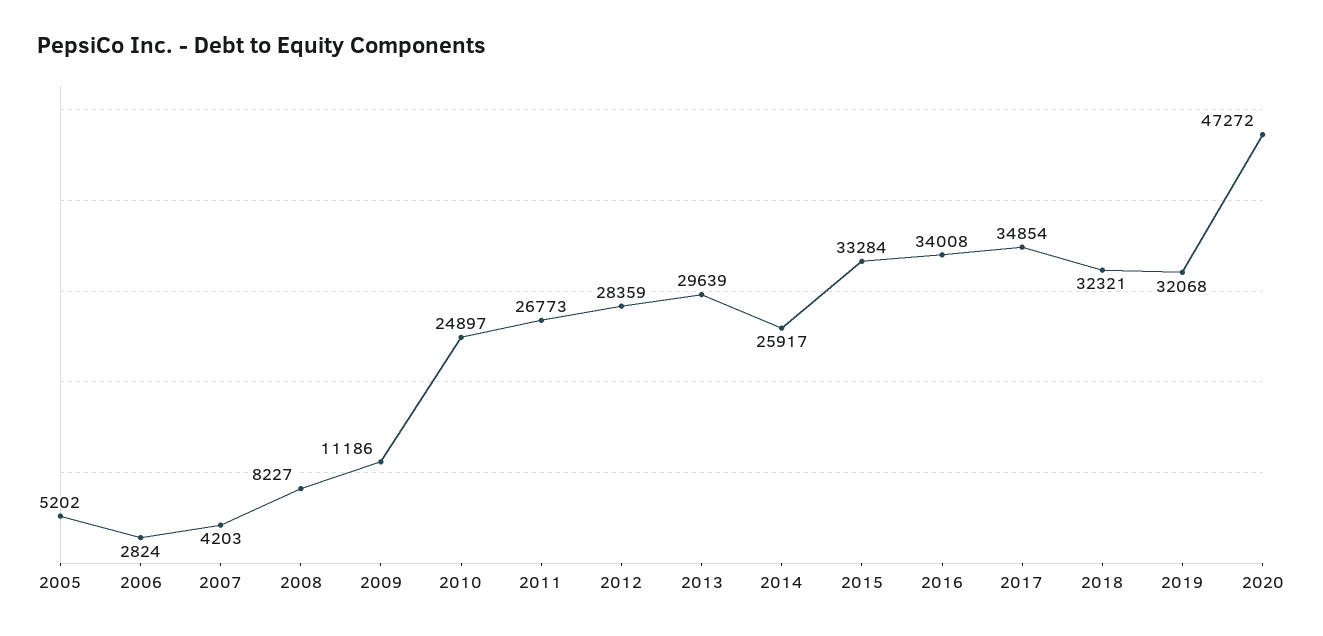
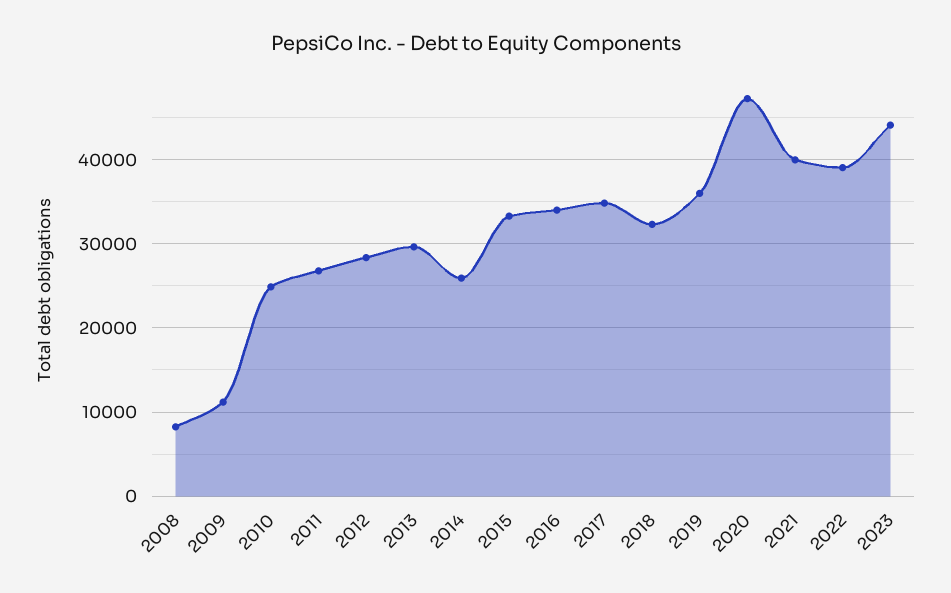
2005: 5202 -> none
2006: 2824 -> none
2007: 4203 -> none
2019: 32068 -> 36000
2021: none -> 40000
2022: none -> 39000
2023: none -> 44000

